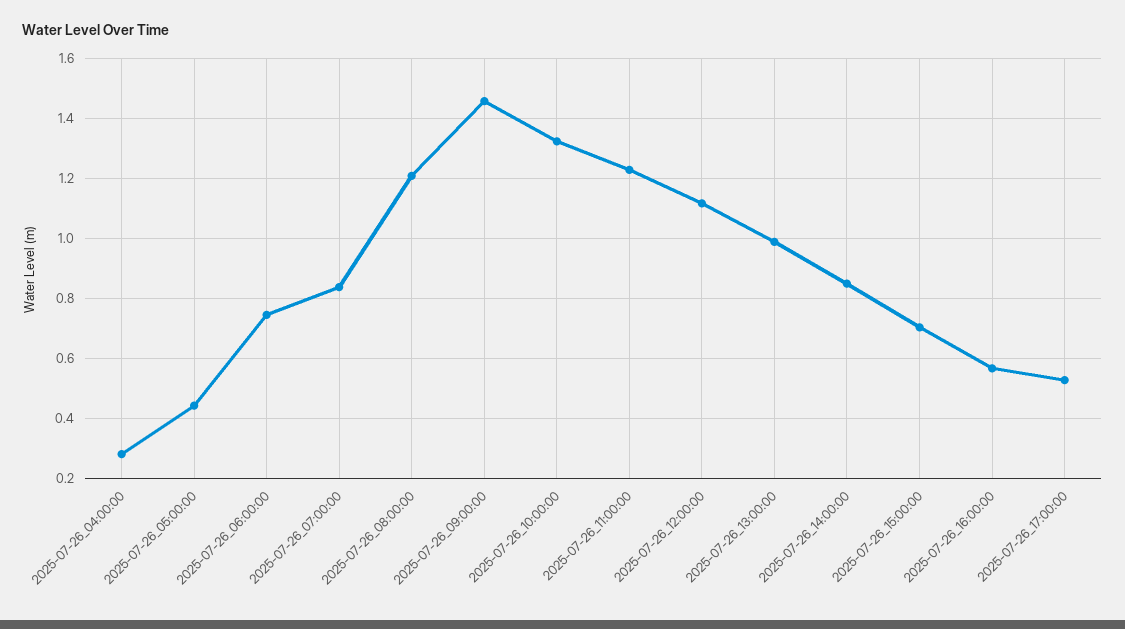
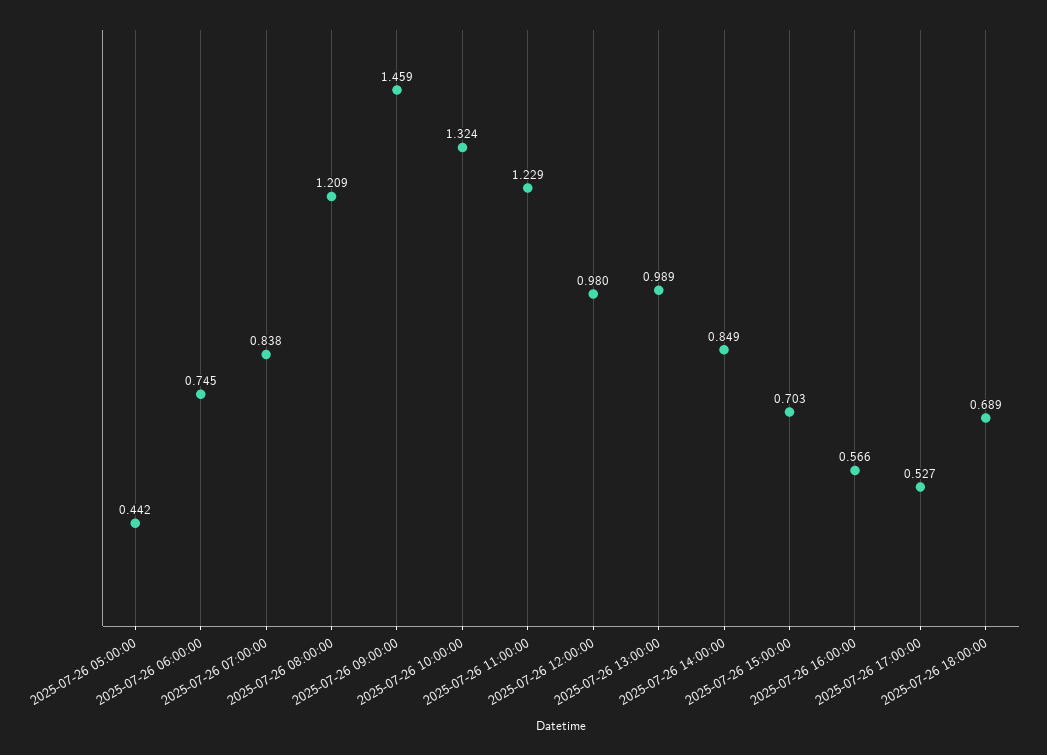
2025-07-26_04:00:00: 0.275 -> none
2025-07-26_12:00:00: 1.125 -> 0.98
2025-07-26 18:00:00: none -> 0.689

